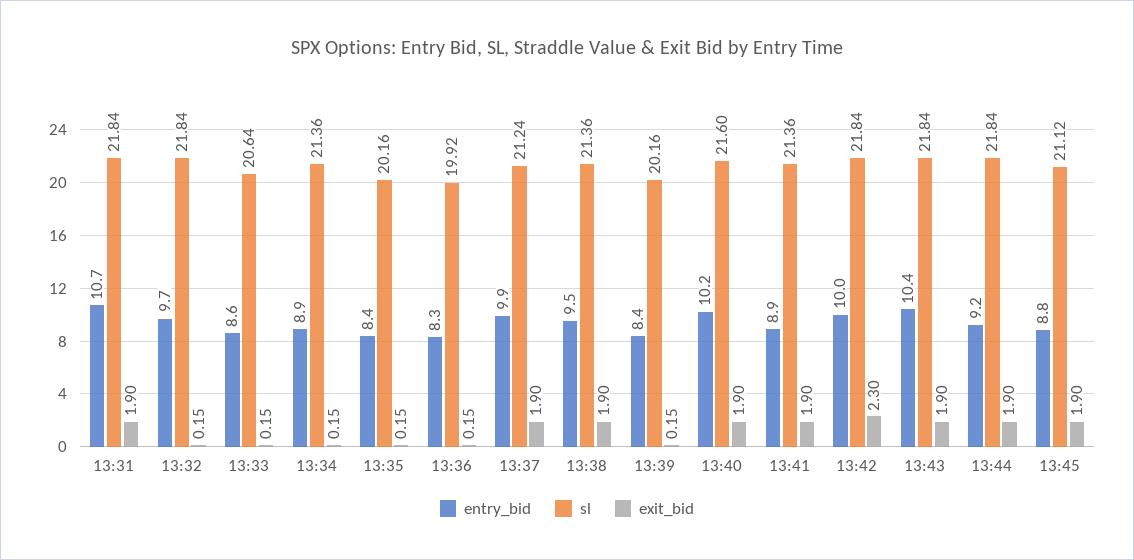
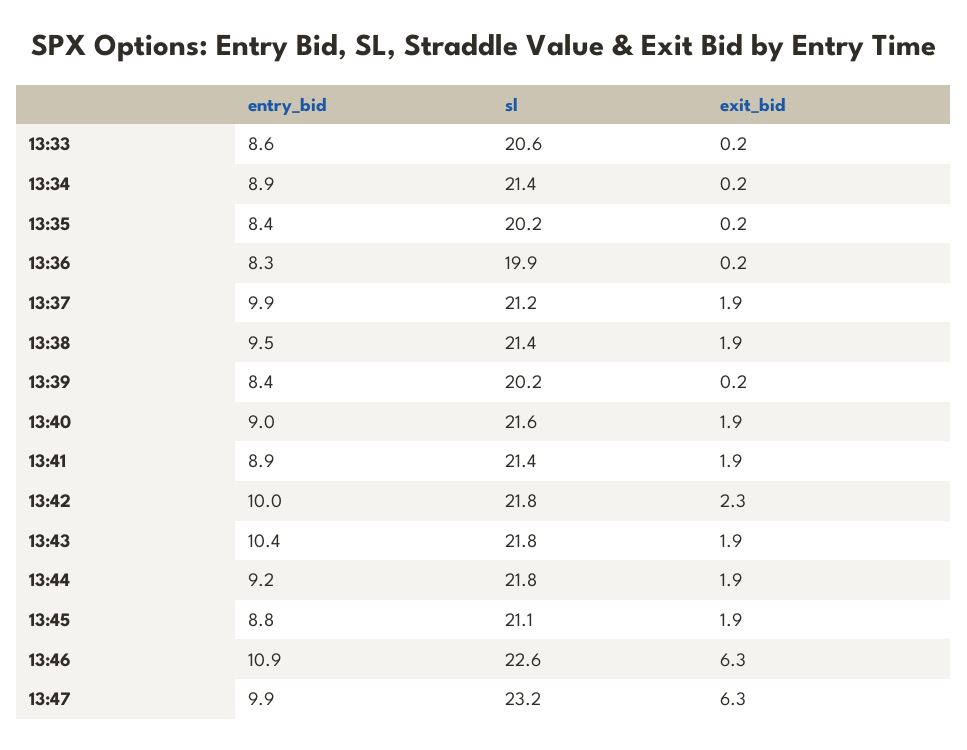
entry_bid, 13:31: 10.7 -> none
sl, 13:31: 21.84 -> none
exit_bid, 13:31: 1.9 -> none
entry_bid, 13:32: 9.7 -> none
sl, 13:32: 21.84 -> none
exit_bid, 13:32: 0.15 -> none
entry_bid, 13:40: 10.2 -> 9
entry_bid, 13:46: none -> 10.9
sl, 13:46: none -> 22.6
exit_bid, 13:46: none -> 6.3
entry_bid, 13:47: none -> 9.9
sl, 13:47: none -> 23.2
exit_bid, 13:47: none -> 6.3

